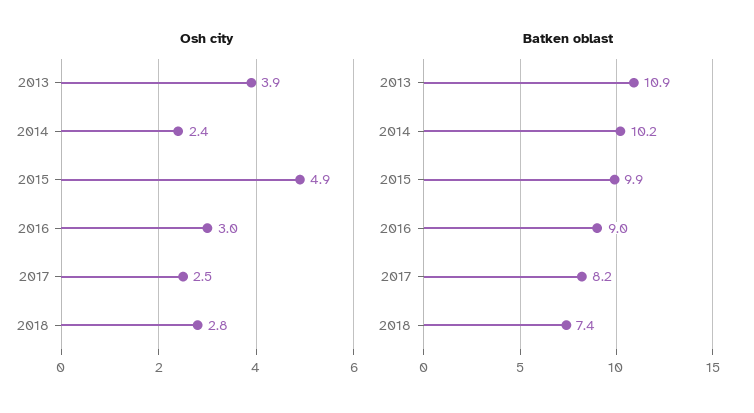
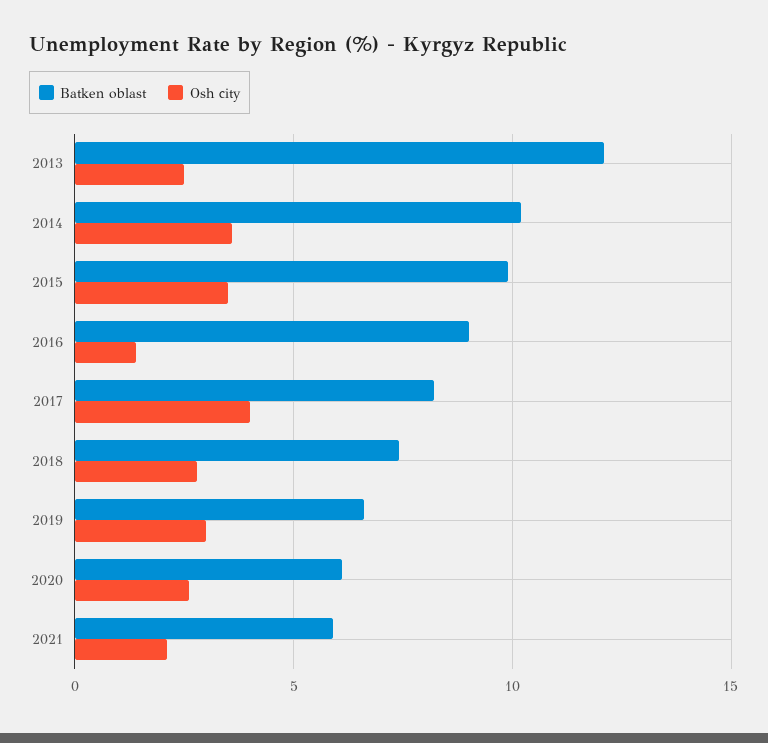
Osh city, 2013: 3.9 -> 2.5
Osh city, 2014: 2.4 -> 3.5
Osh city, 2015: 4.9 -> 3.5
Osh city, 2016: 3 -> 1.5
Osh city, 2017: 2.5 -> 4
Batken oblast, 2013: 10.9 -> 12
Batken oblast, 2019: none -> 6.5
Osh city, 2019: none -> 3
Batken oblast, 2020: none -> 6
Osh city, 2020: none -> 2.5
Batken oblast, 2021: none -> 6
Osh city, 2021: none -> 2

